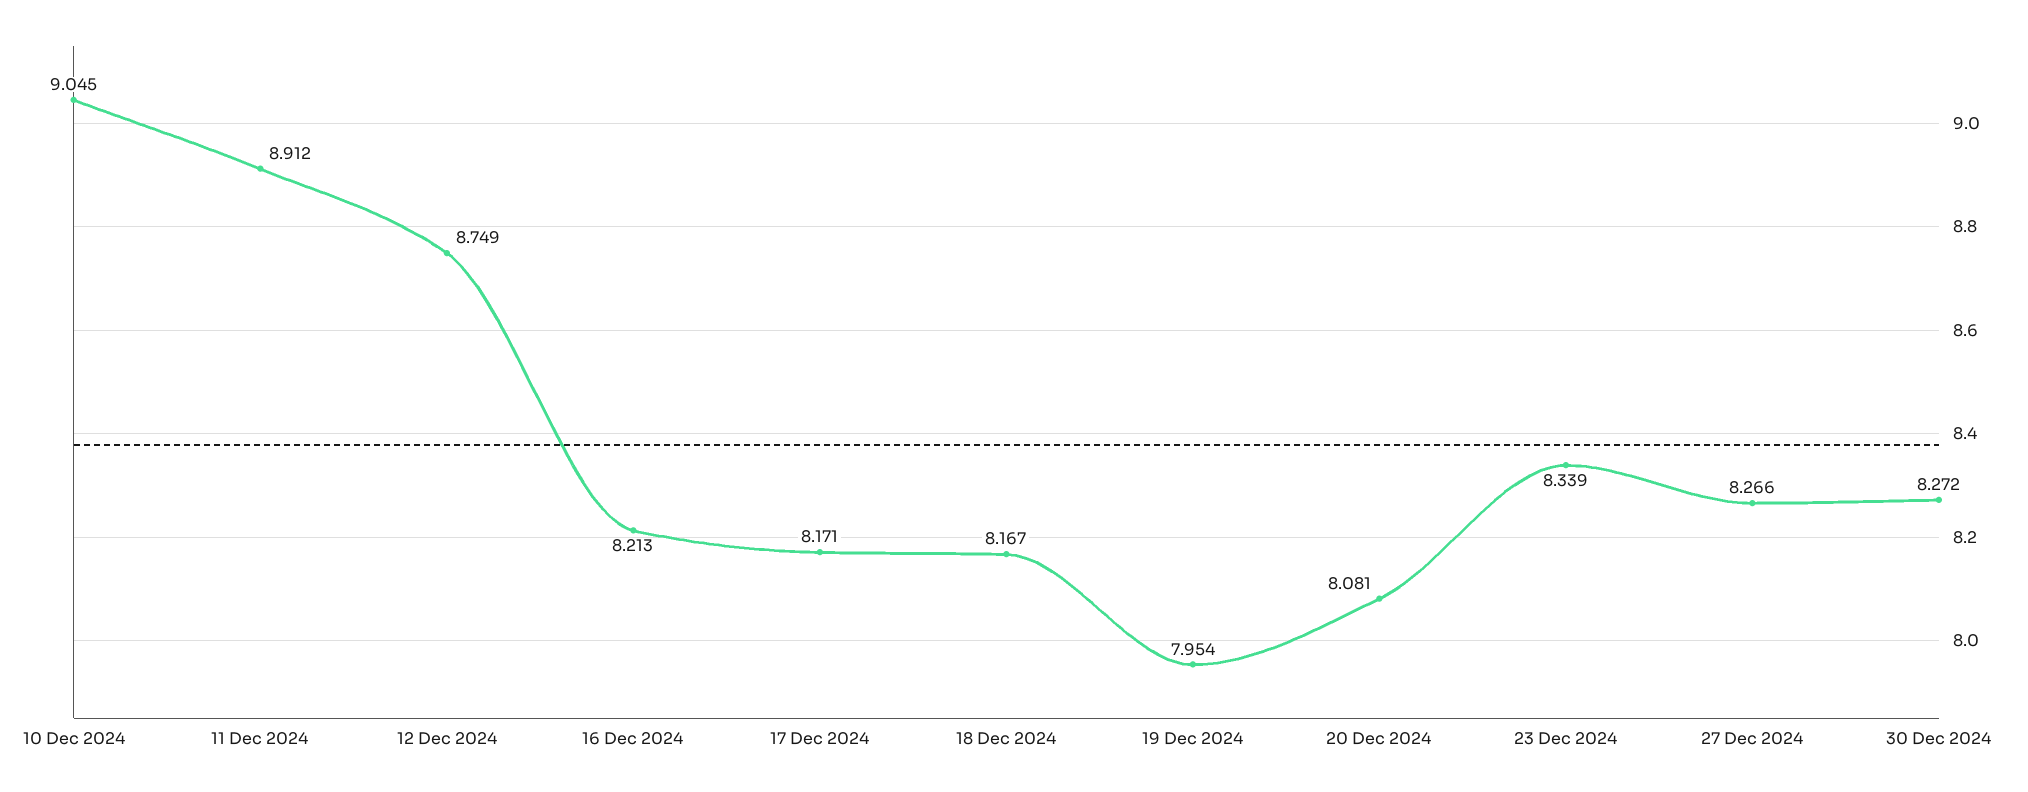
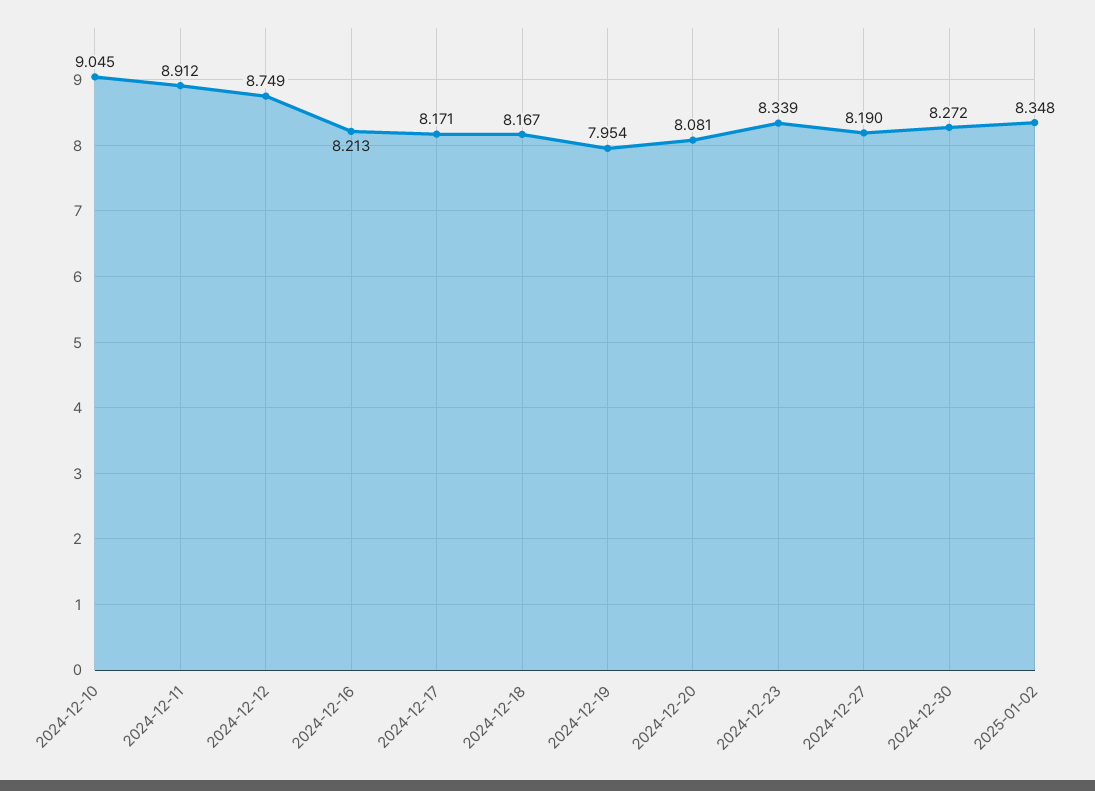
27 Dec 2024: 8.266 -> 8.19
2025-01-02: none -> 8.348

